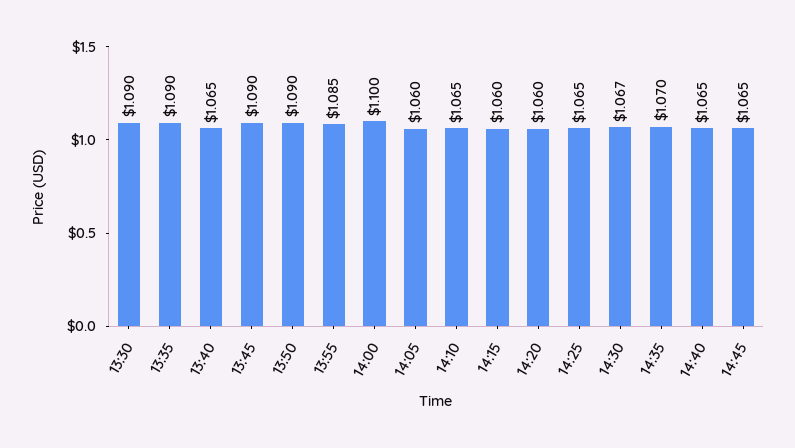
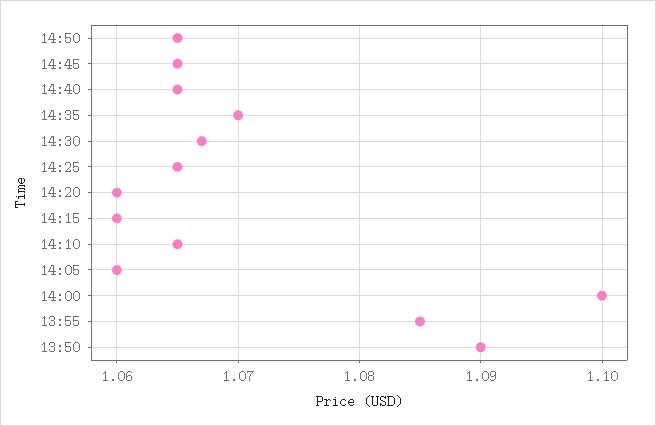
13:30: 1.09 -> none
13:35: 1.09 -> none
13:40: 1.065 -> none
13:45: 1.09 -> none
14:50: none -> 1.065

